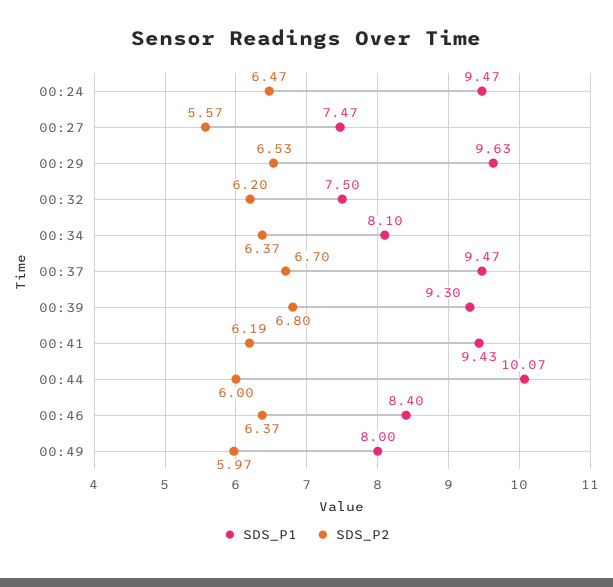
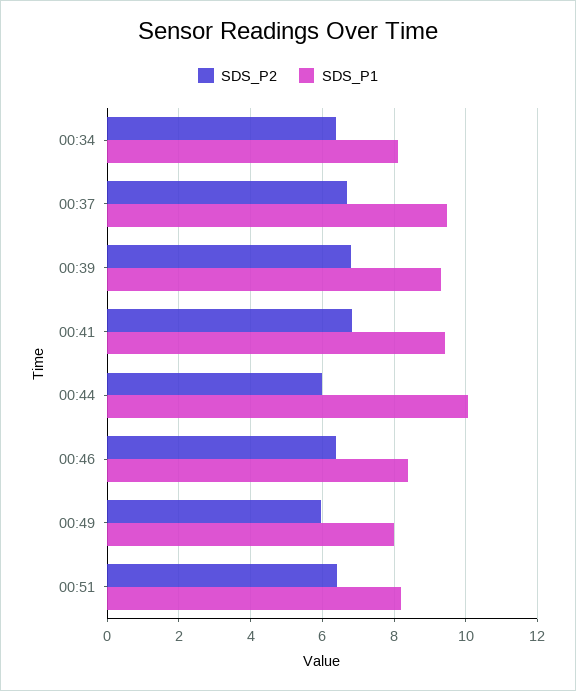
SDS_P1, 00:24: 9.47 -> none
SDS_P2, 00:24: 6.47 -> none
SDS_P1, 00:27: 7.47 -> none
SDS_P2, 00:27: 5.57 -> none
SDS_P1, 00:29: 9.63 -> none
SDS_P2, 00:29: 6.53 -> none
SDS_P1, 00:32: 7.5 -> none
SDS_P2, 00:32: 6.2 -> none
SDS_P2, 00:41: 6.19 -> 6.8
SDS_P2, 00:51: none -> 6.4
SDS_P1, 00:51: none -> 8.2

